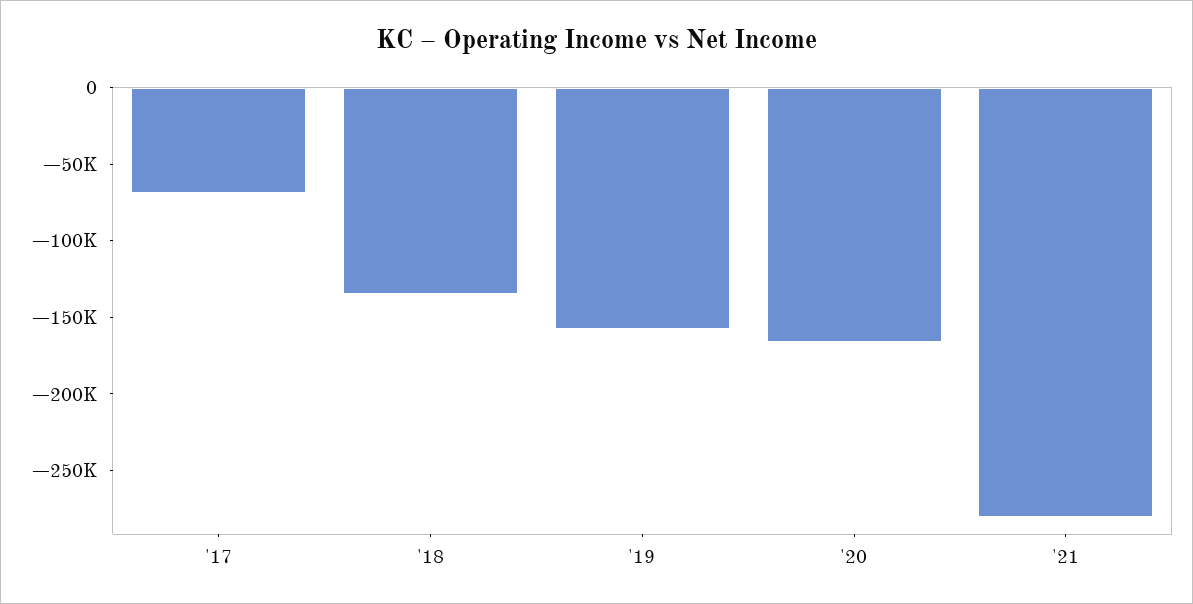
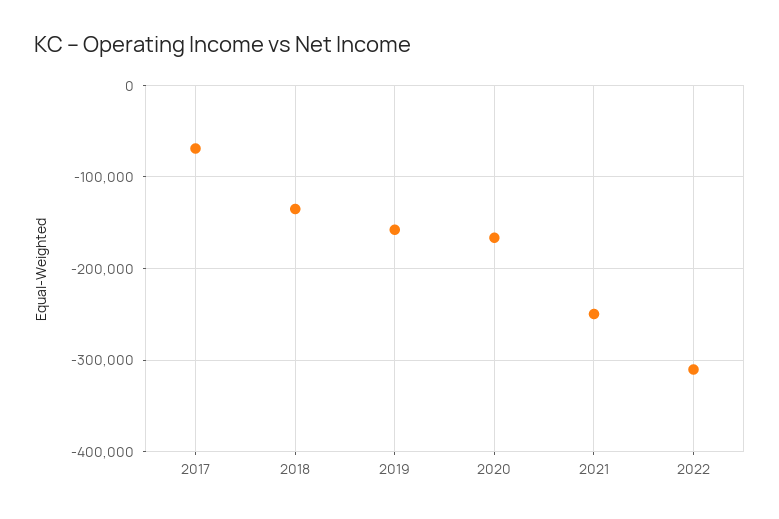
'21: -280000 -> -250000
2022: none -> -310000

